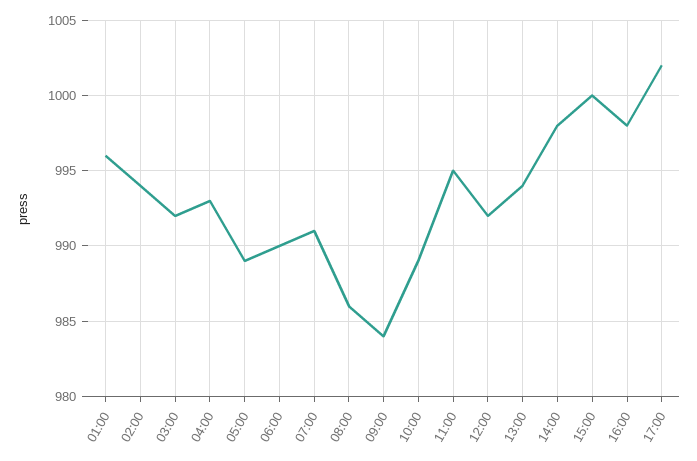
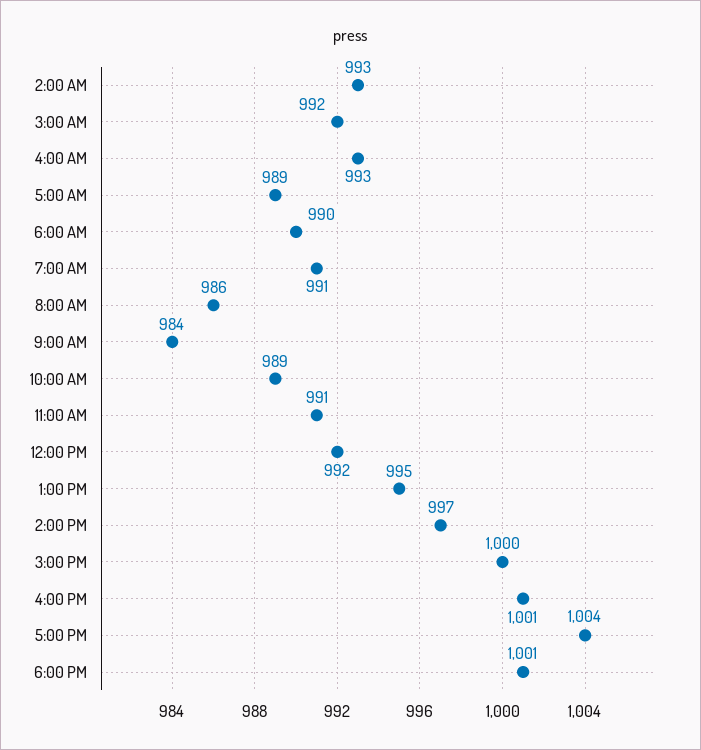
01:00: 996 -> none
02:00: 994 -> 993
11:00: 995 -> 991
13:00: 994 -> 995
14:00: 998 -> 997
16:00: 998 -> 1001
17:00: 1002 -> 1004
6:00 PM: none -> 1001

